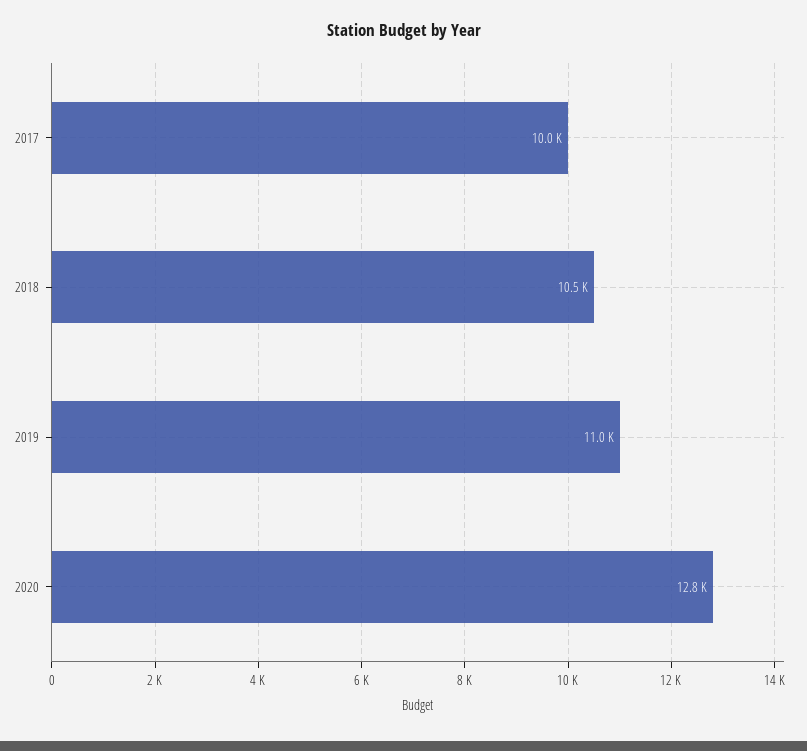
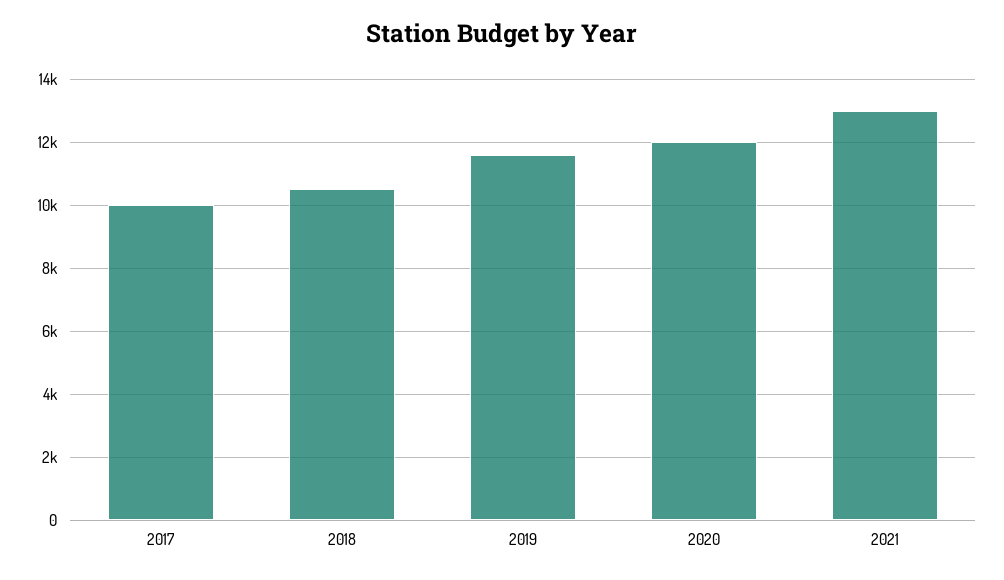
2019: 11000 -> 11600
2020: 12800 -> 12000
2021: none -> 13000

